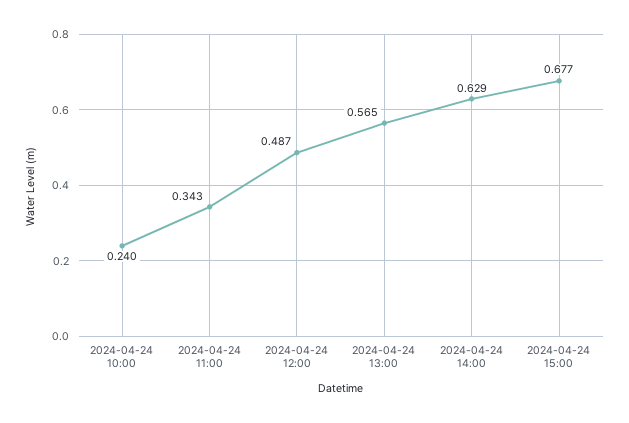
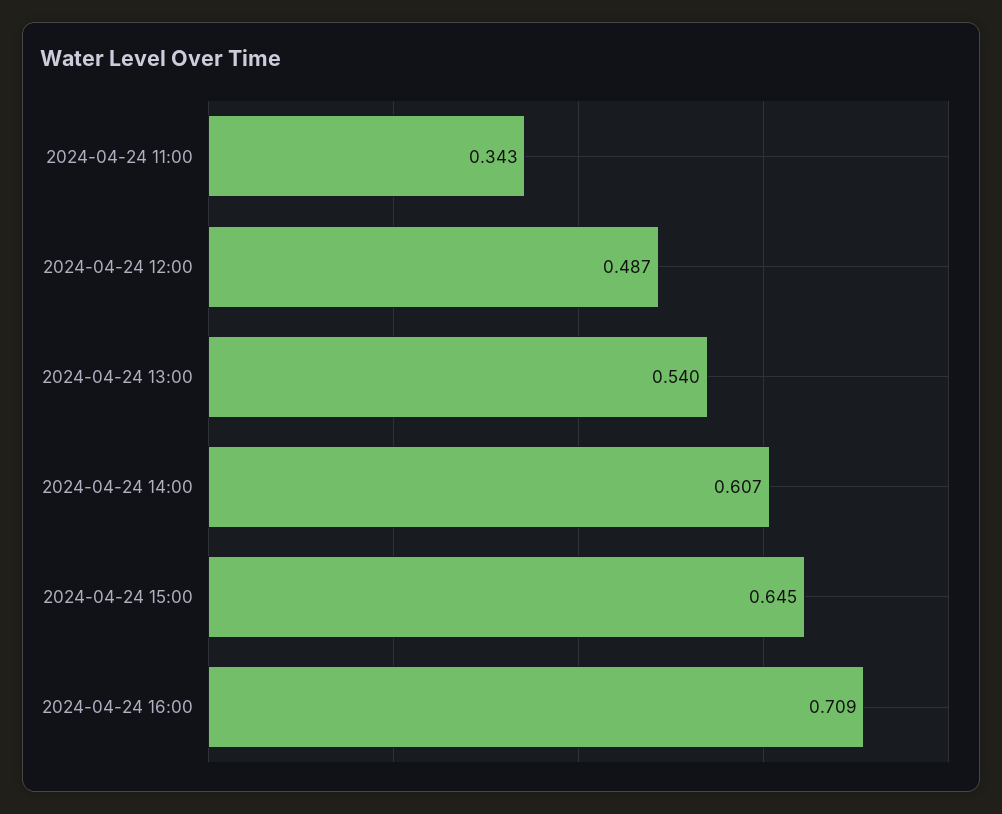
2024-04-24 10:00: 0.24 -> none
2024-04-24 13:00: 0.565 -> 0.54
2024-04-24 14:00: 0.629 -> 0.607
2024-04-24 15:00: 0.677 -> 0.645
2024-04-24 16:00: none -> 0.709

